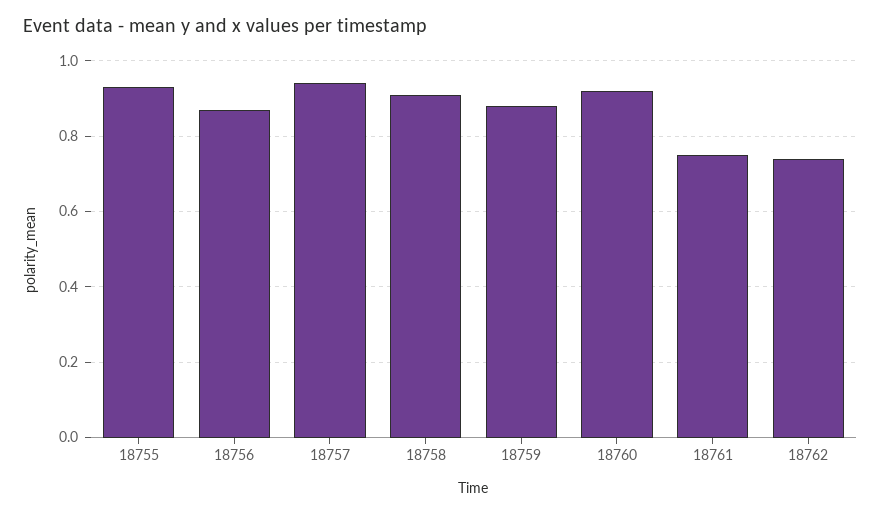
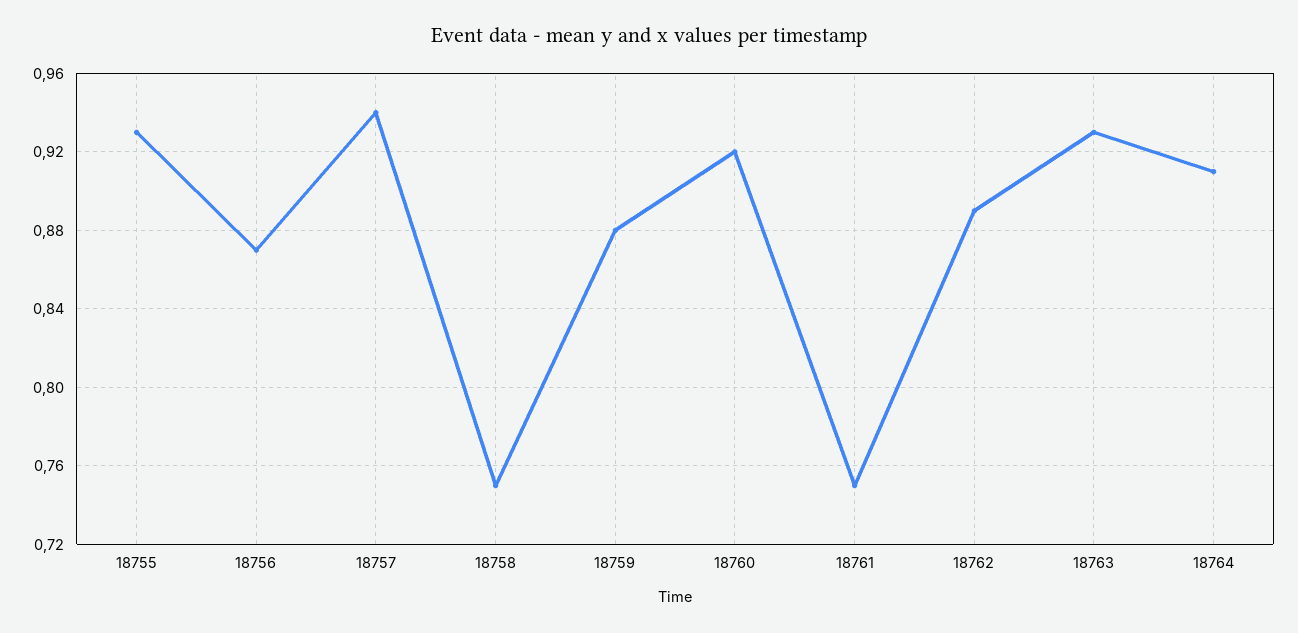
18758: 0.9 -> 0.75
18762: 0.75 -> 0.89
18763: none -> 0.93
18764: none -> 0.91

